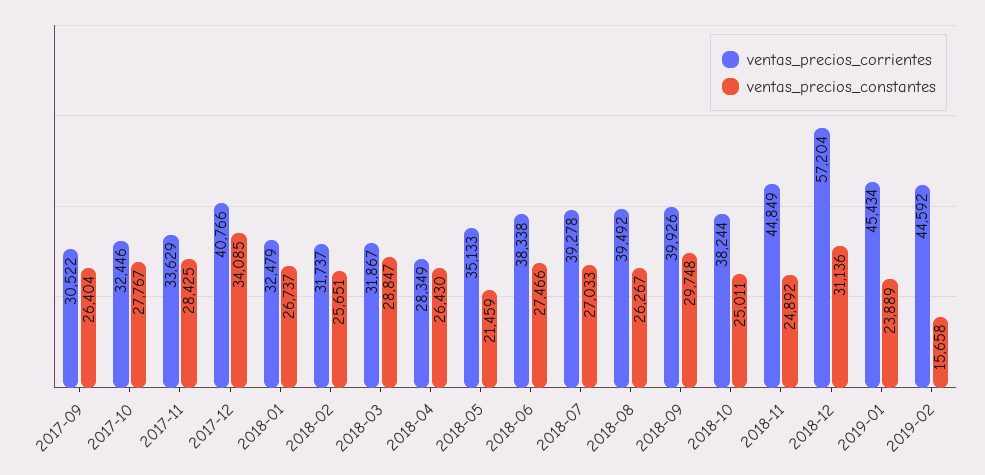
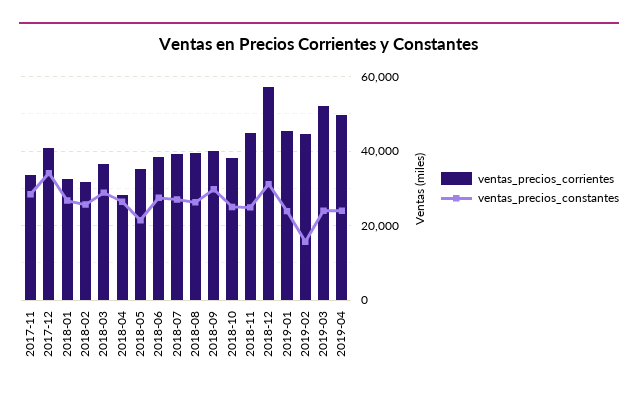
ventas_precios_corrientes, 2017-09: 30522 -> none
ventas_precios_constantes, 2017-09: 26404 -> none
ventas_precios_corrientes, 2017-10: 32446 -> none
ventas_precios_constantes, 2017-10: 27767 -> none
ventas_precios_corrientes, 2018-03: 31867 -> 36000
ventas_precios_corrientes, 2019-03: none -> 52000
ventas_precios_constantes, 2019-03: none -> 24000
ventas_precios_corrientes, 2019-04: none -> 50000
ventas_precios_constantes, 2019-04: none -> 24000

